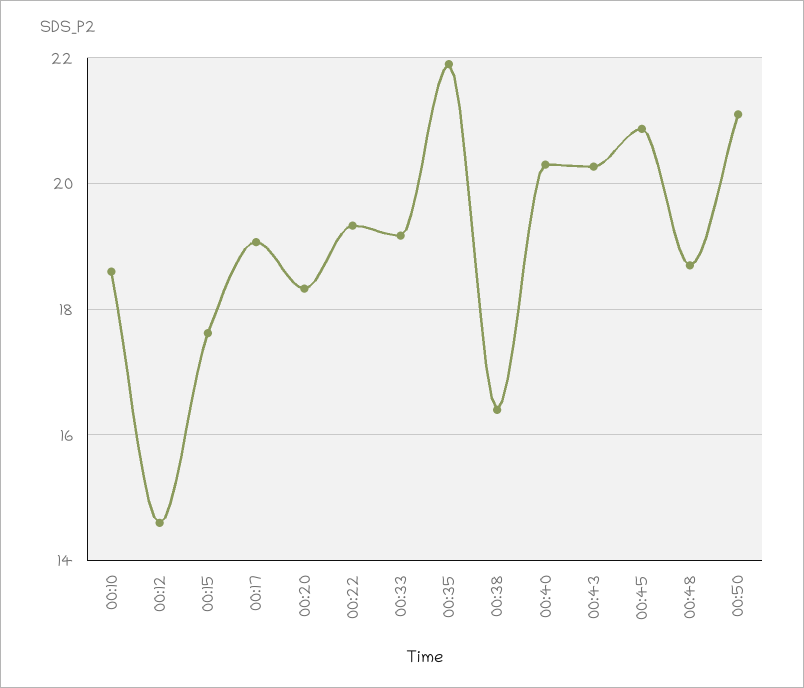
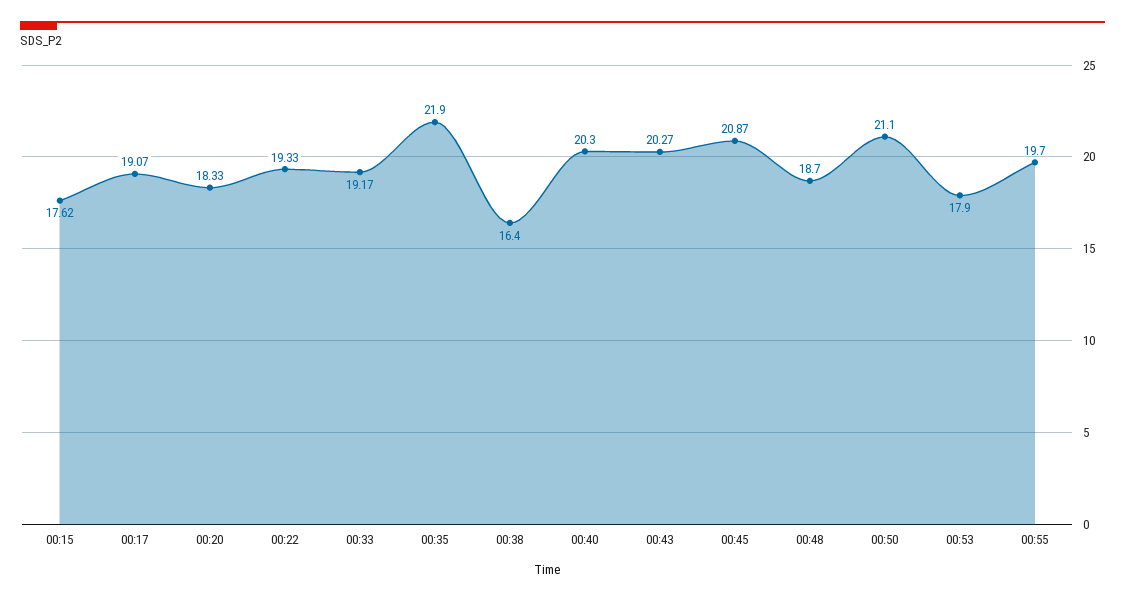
00:10: 18.6 -> none
00:12: 14.6 -> none
00:53: none -> 17.9
00:55: none -> 19.7

